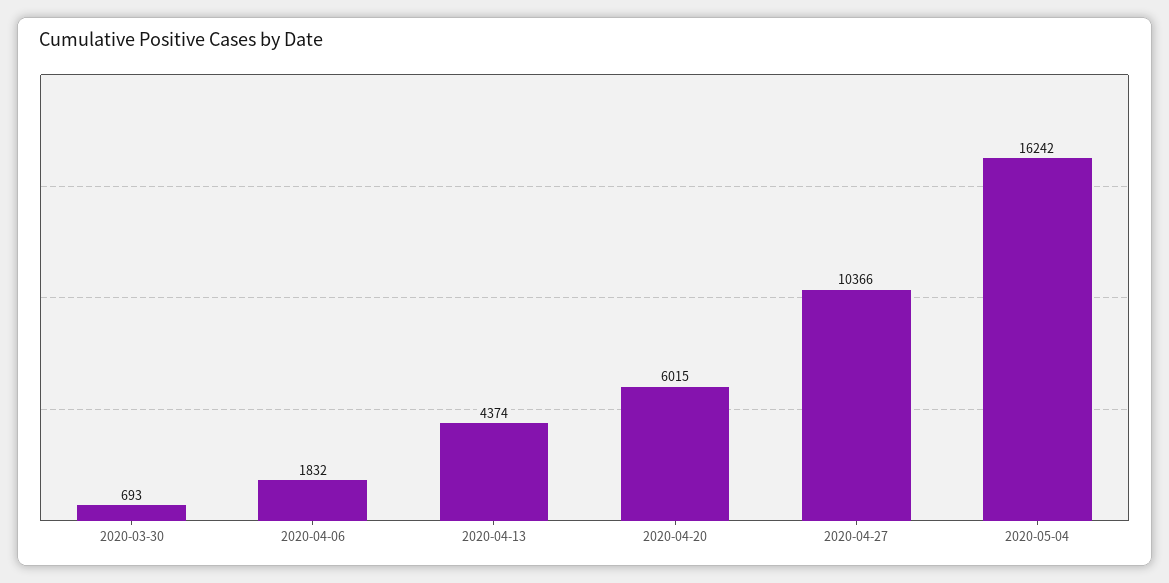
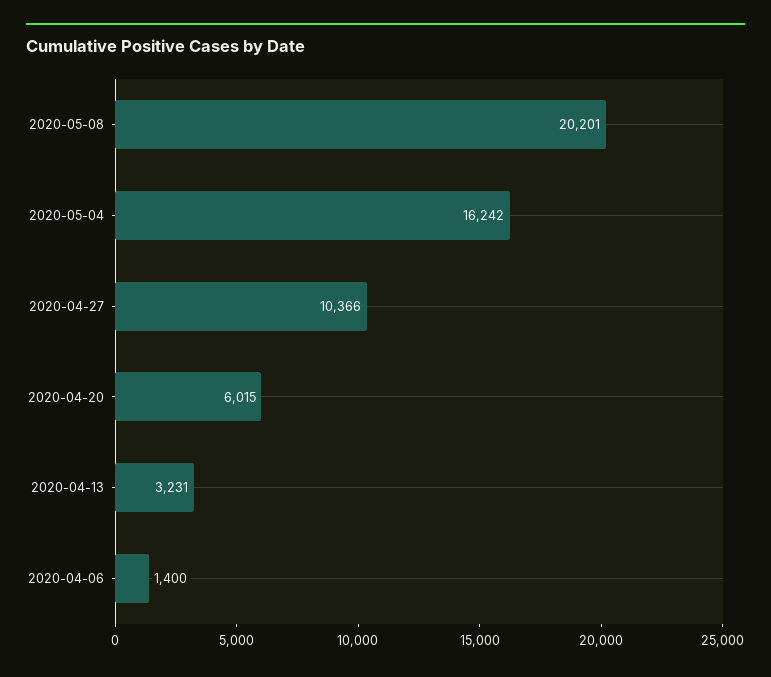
2020-03-30: 693 -> none
2020-04-06: 1832 -> 1400
2020-04-13: 4374 -> 3231
2020-05-08: none -> 20201

